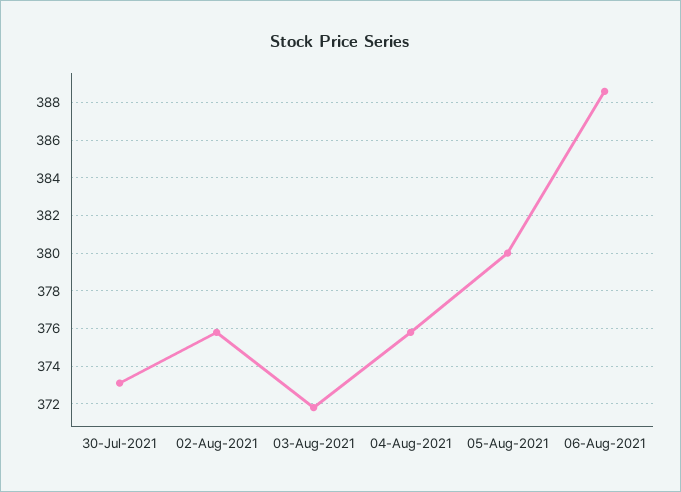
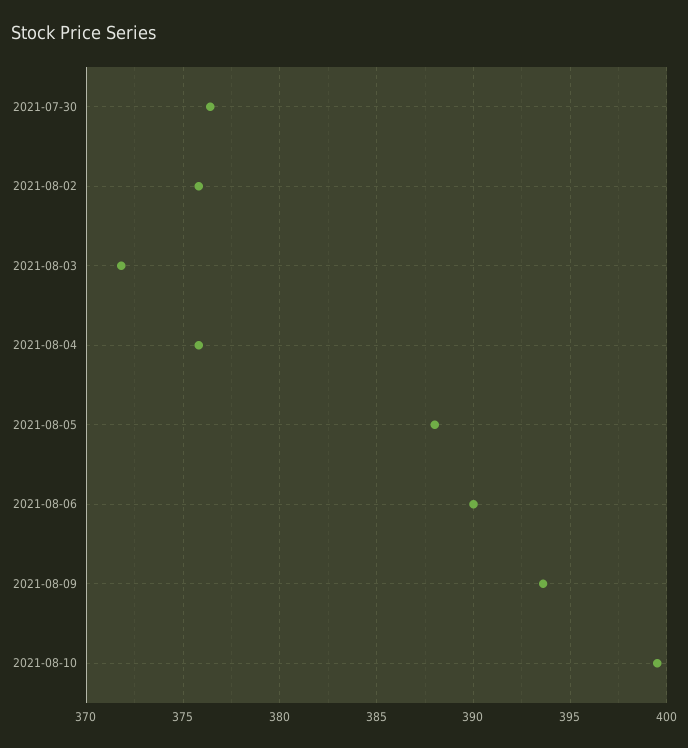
30-Jul-2021: 373 -> 376.5
05-Aug-2021: 380 -> 388
06-Aug-2021: 388.5 -> 390
2021-08-09: none -> 393.5
2021-08-10: none -> 399.5

